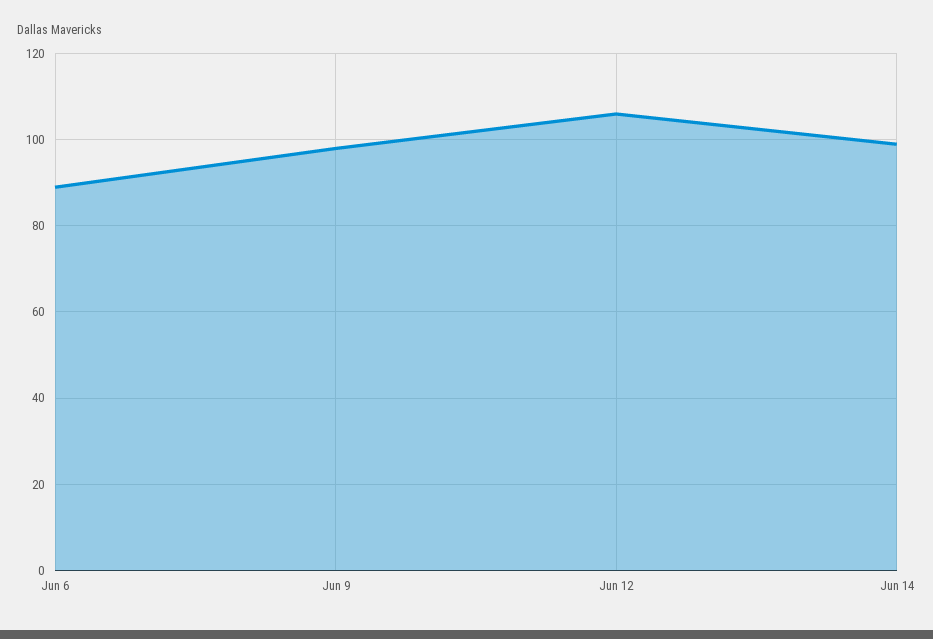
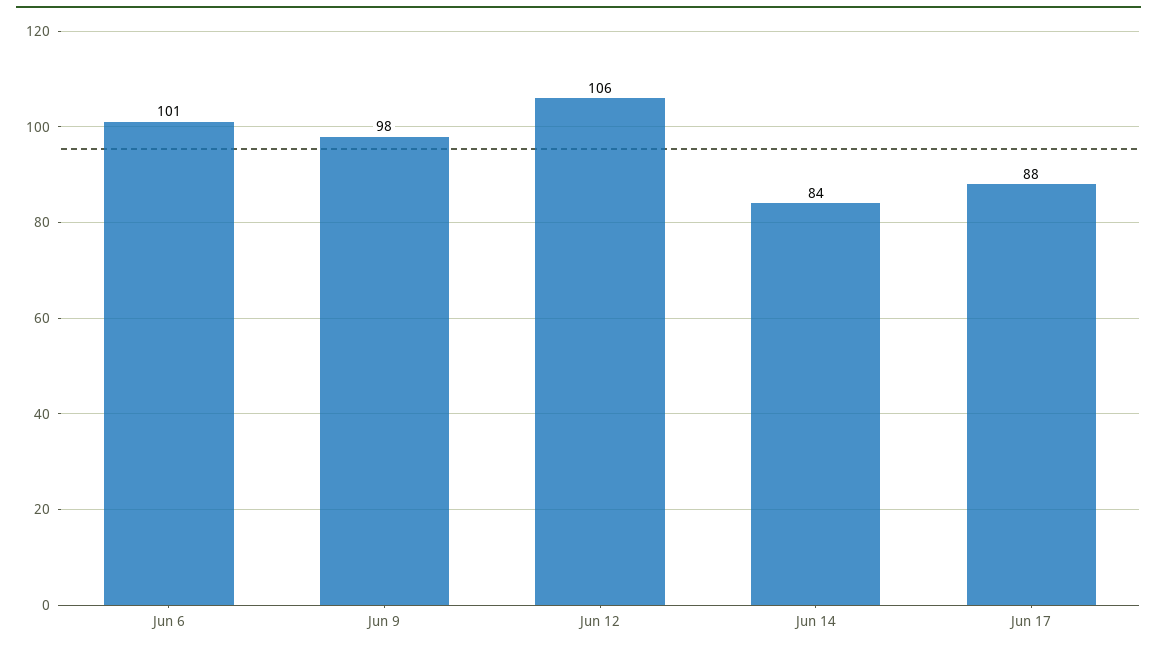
Jun 6: 90 -> 101
Jun 14: 100 -> 84
Jun 17: none -> 88

